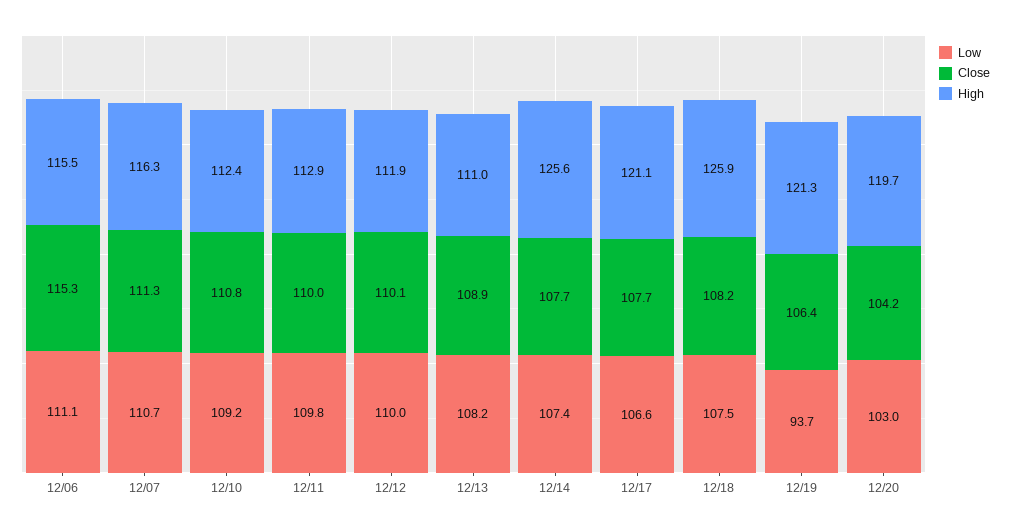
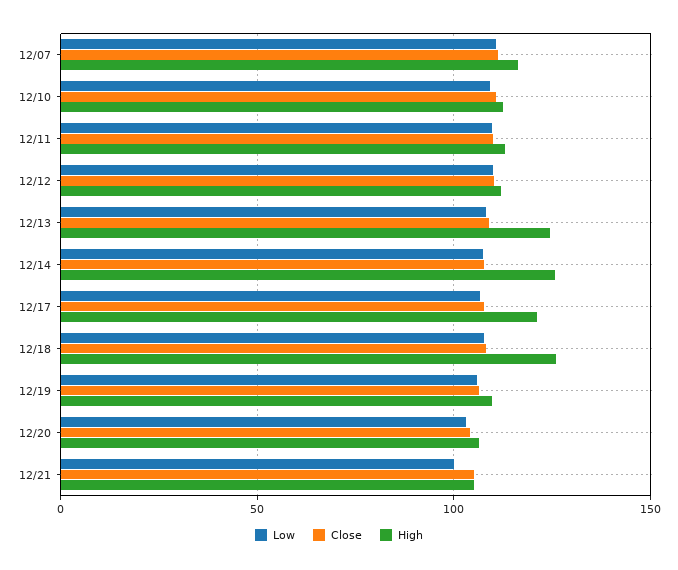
Low, 12/06: 111.1 -> none
Close, 12/06: 115.3 -> none
High, 12/06: 115.5 -> none
High, 12/13: 111 -> 125
Low, 12/19: 93.7 -> 105
High, 12/19: 121.3 -> 110
High, 12/20: 119.7 -> 105
Low, 12/21: none -> 100
Close, 12/21: none -> 105
High, 12/21: none -> 105

